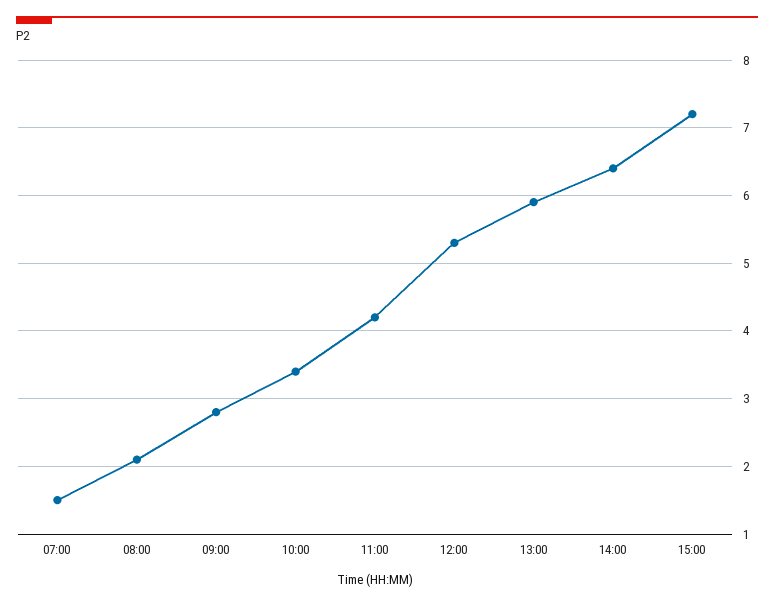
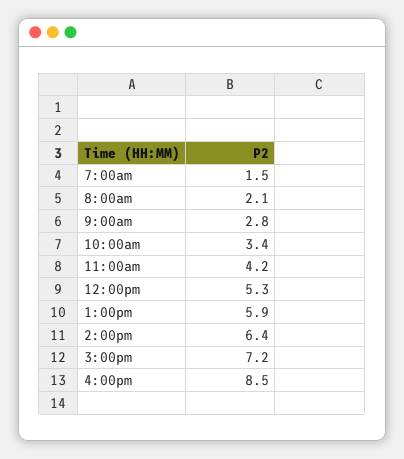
4:00pm: none -> 8.5

